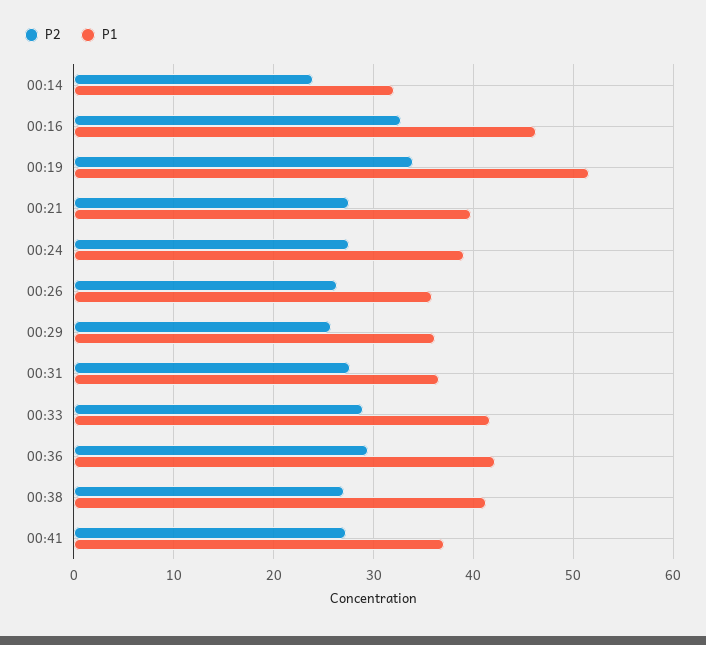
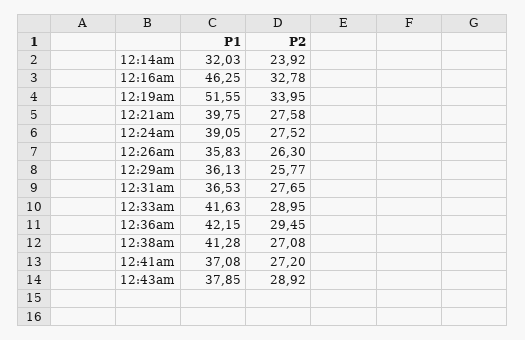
P1, 12:43am: none -> 37.85
P2, 12:43am: none -> 28.92

